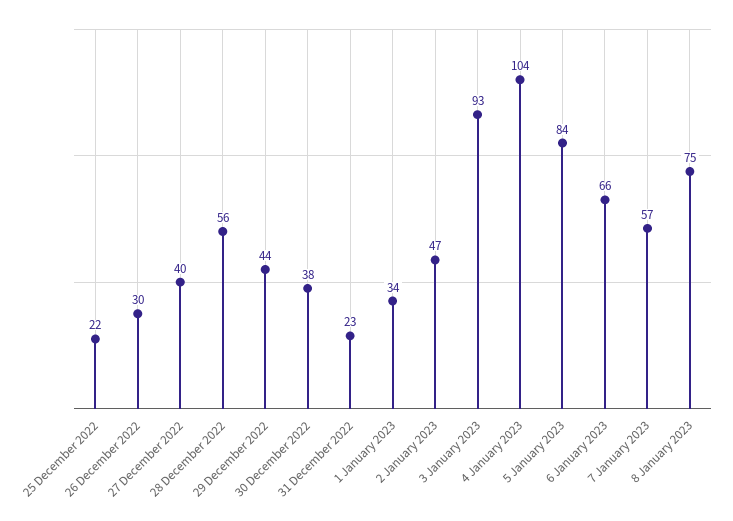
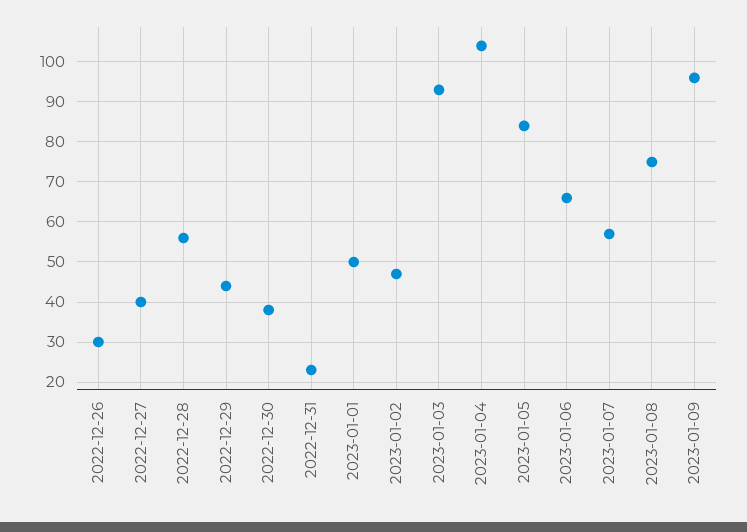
25 December 2022: 22 -> none
1 January 2023: 34 -> 50
2023-01-09: none -> 95

